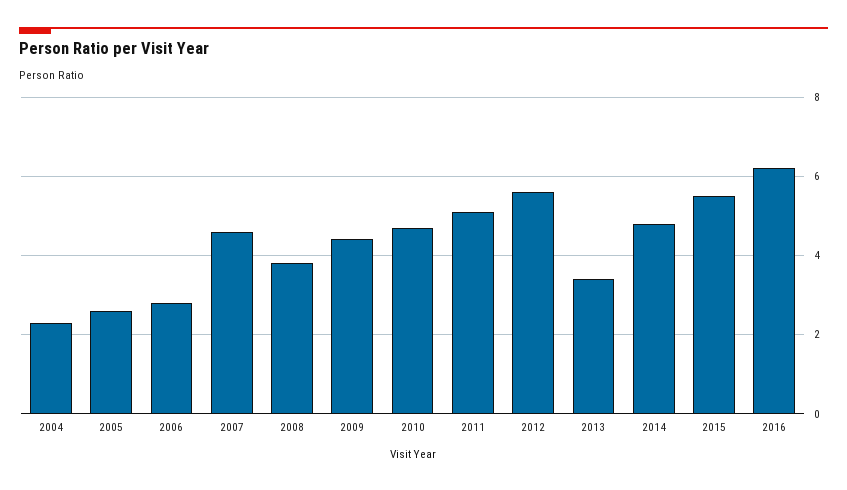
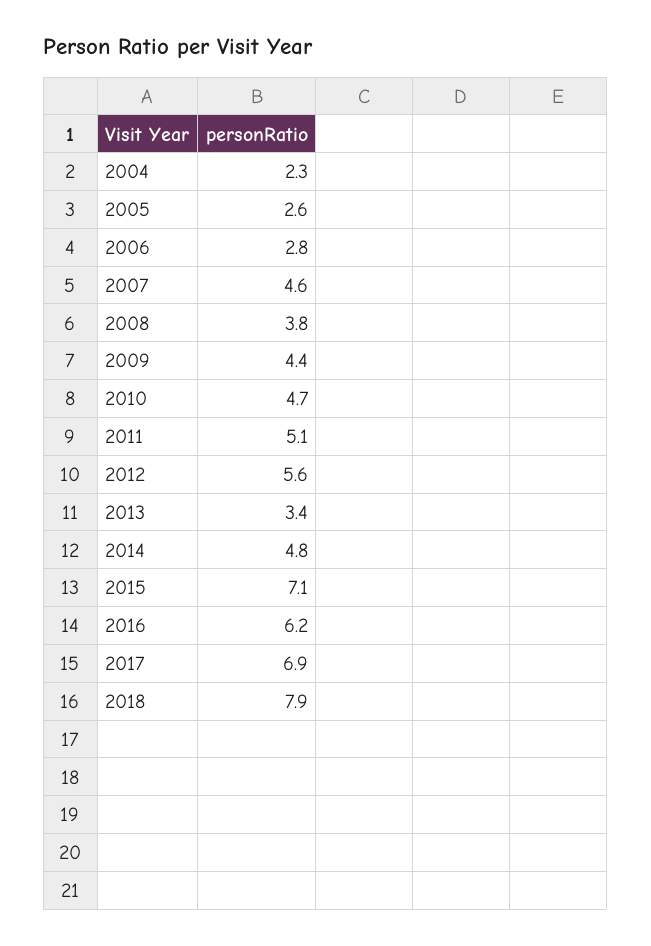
2015: 5.5 -> 7.1
2017: none -> 6.9
2018: none -> 7.9

